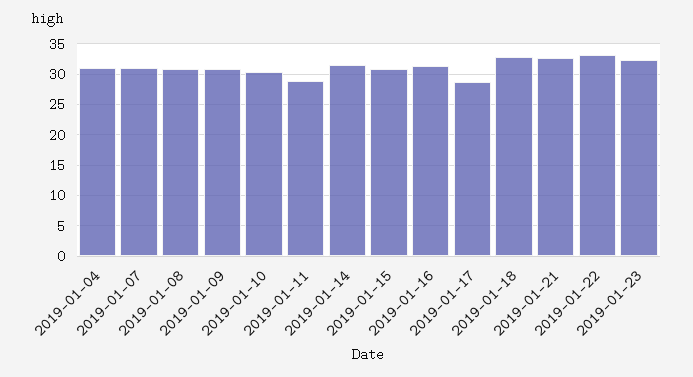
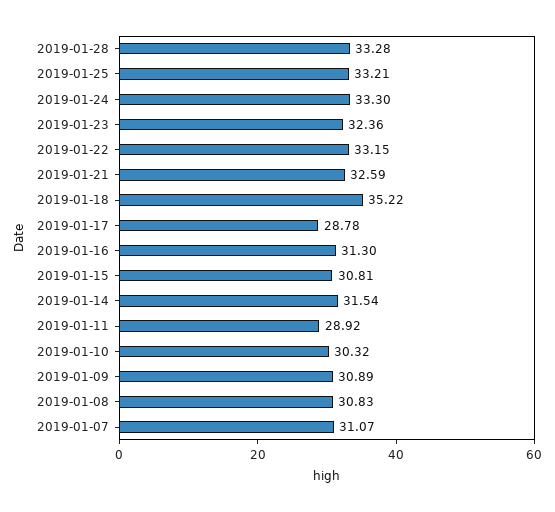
2019-01-04: 31 -> none
2019-01-18: 33 -> 35.22
2019-01-28: none -> 33.28
2019-01-25: none -> 33.21
2019-01-24: none -> 33.3

